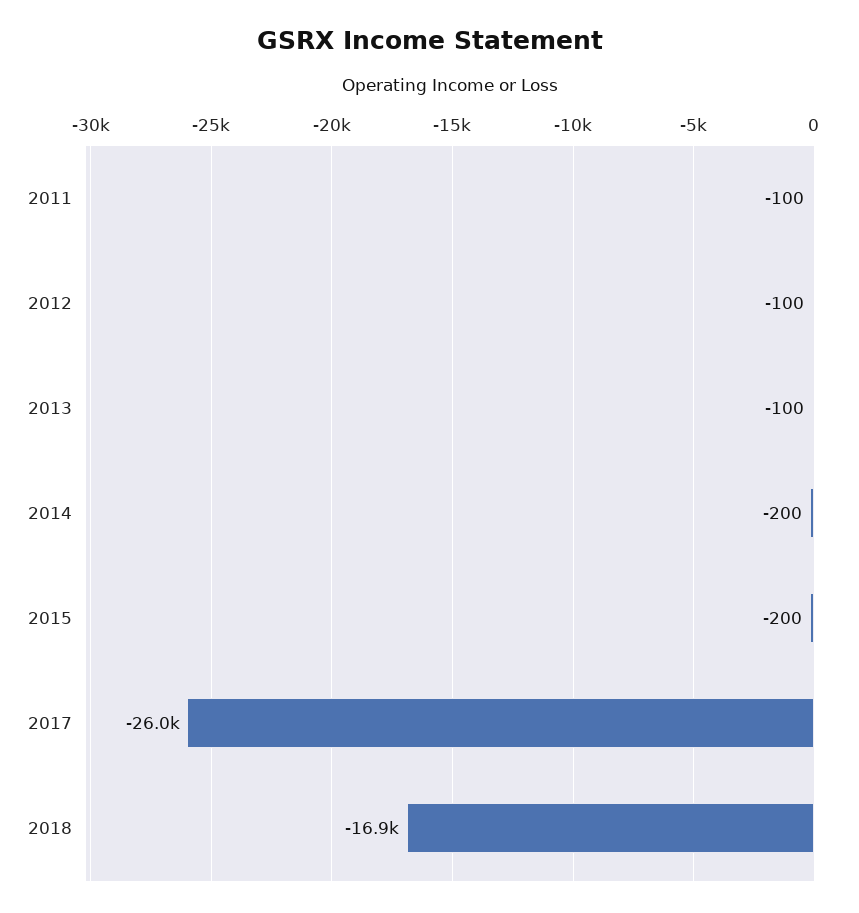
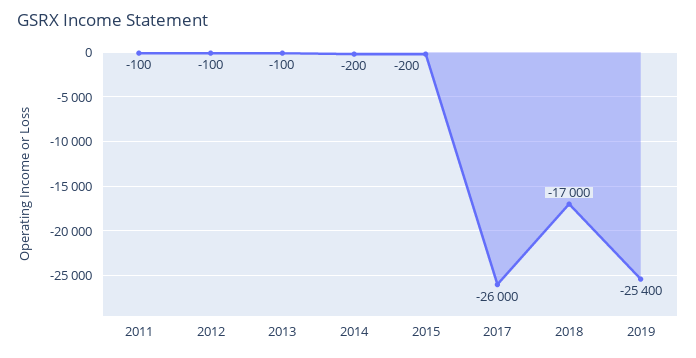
2018: -16900 -> -17000
2019: none -> -25400

